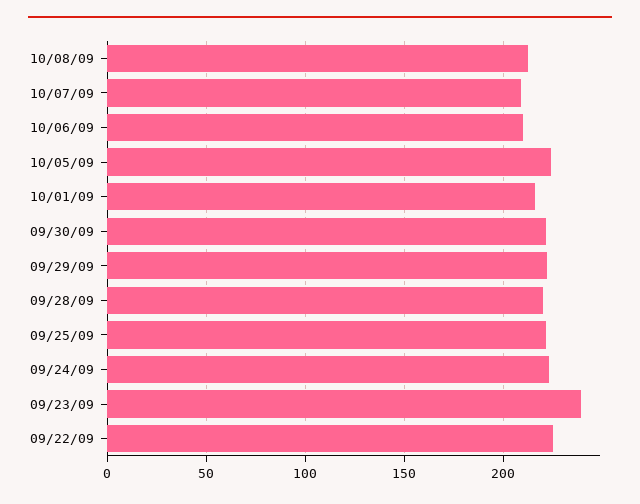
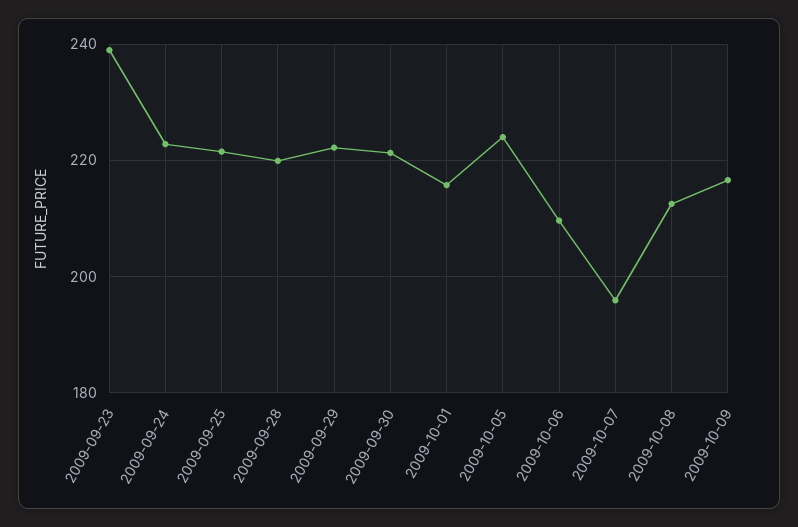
10/07/09: 210 -> 196
09/22/09: 225 -> none
2009-10-09: none -> 216

